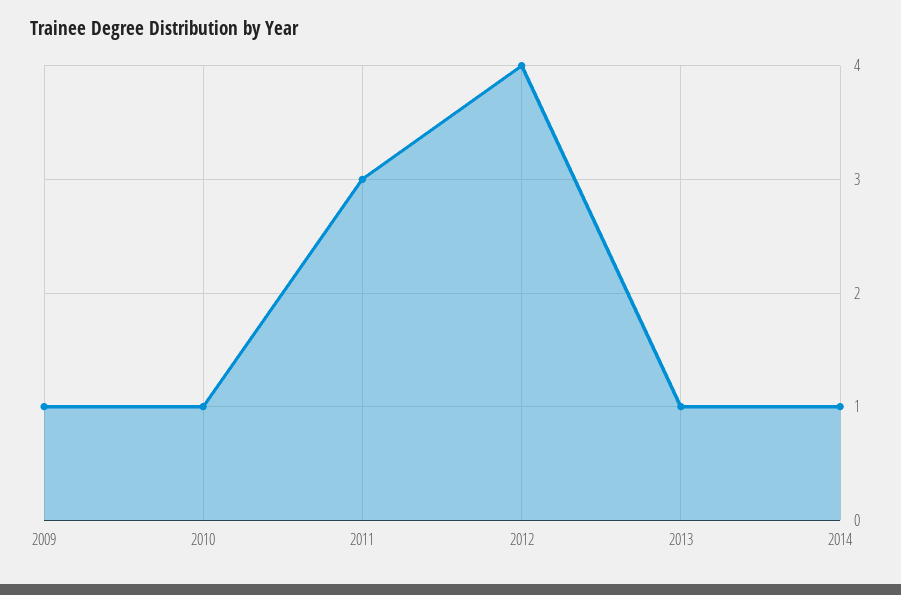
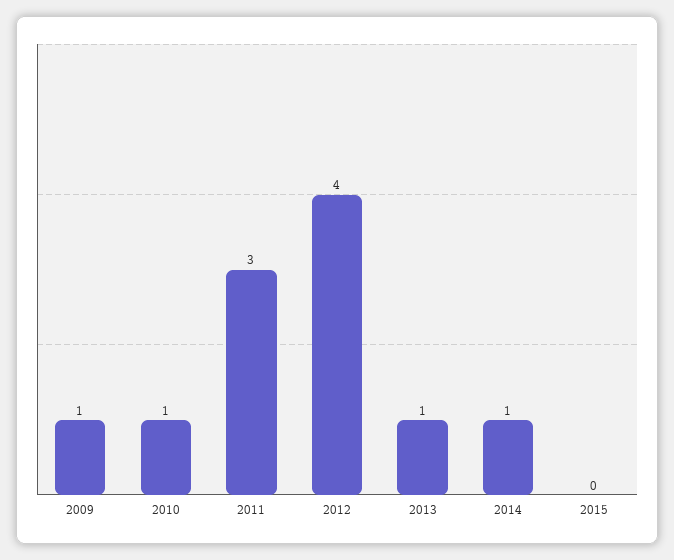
2015: none -> 0

